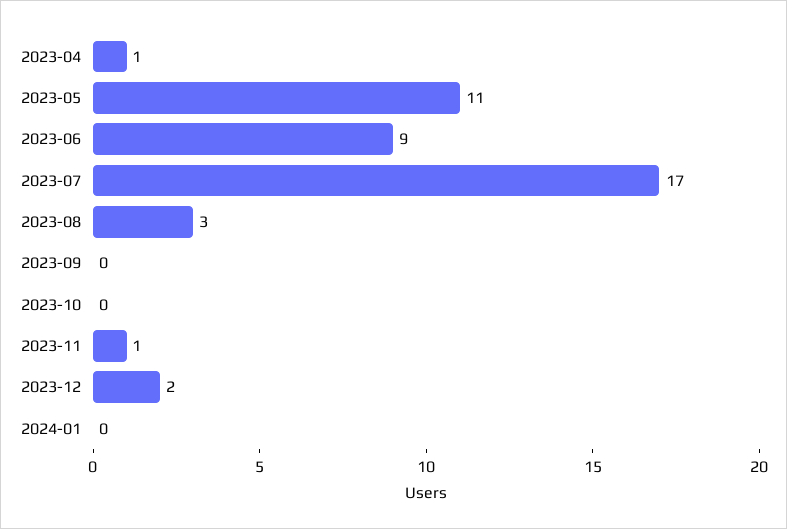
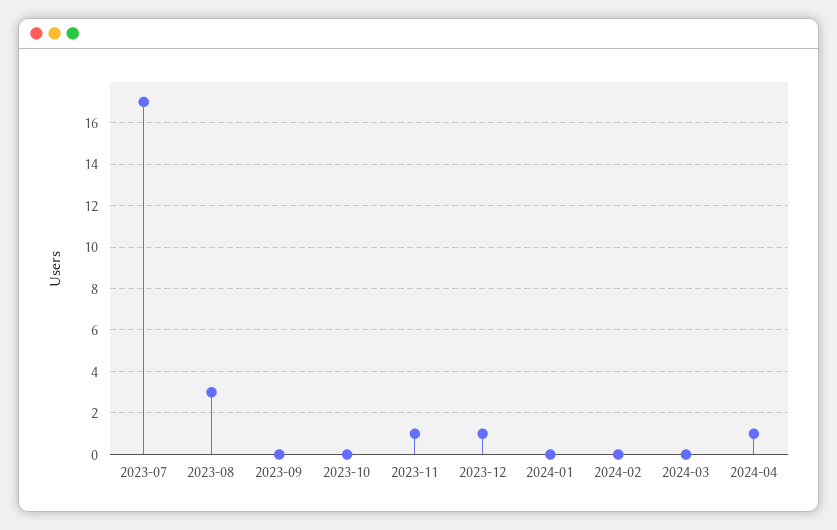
2023-04: 1 -> none
2023-05: 11 -> none
2023-06: 9 -> none
2023-12: 2 -> 1
2024-02: none -> 0
2024-03: none -> 0
2024-04: none -> 1

